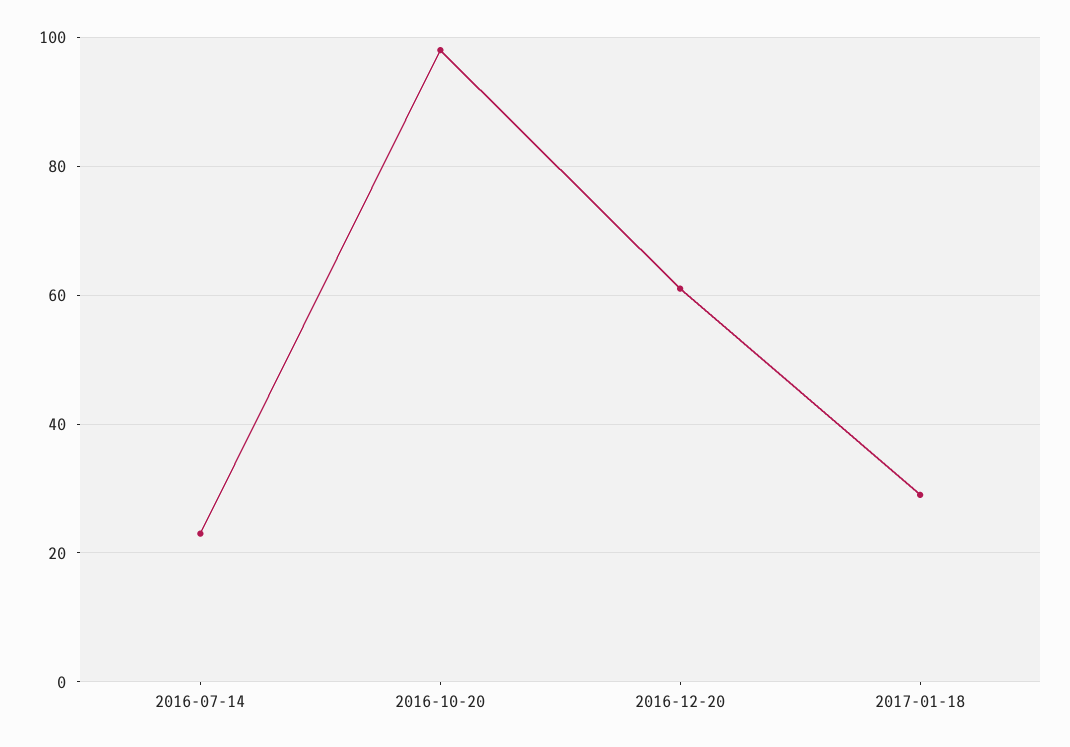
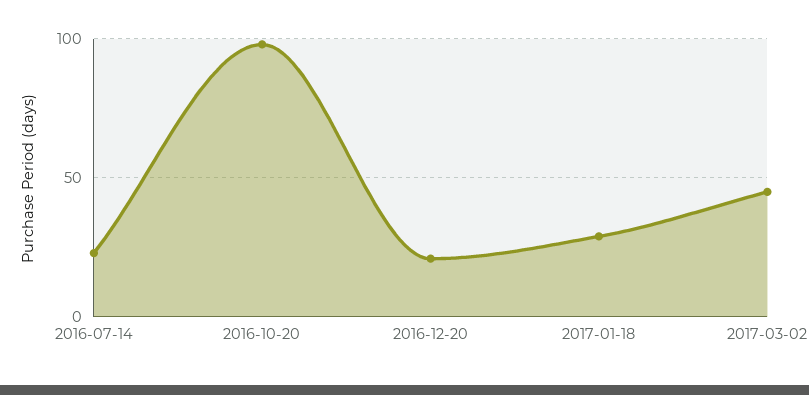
2016-12-20: 60 -> 20
2017-03-02: none -> 45

